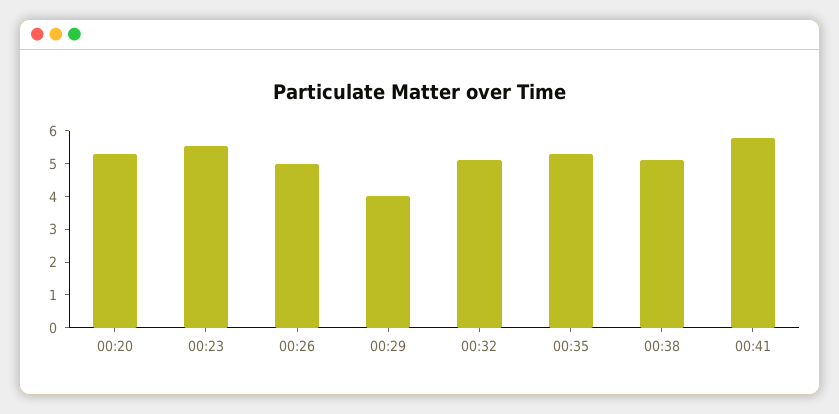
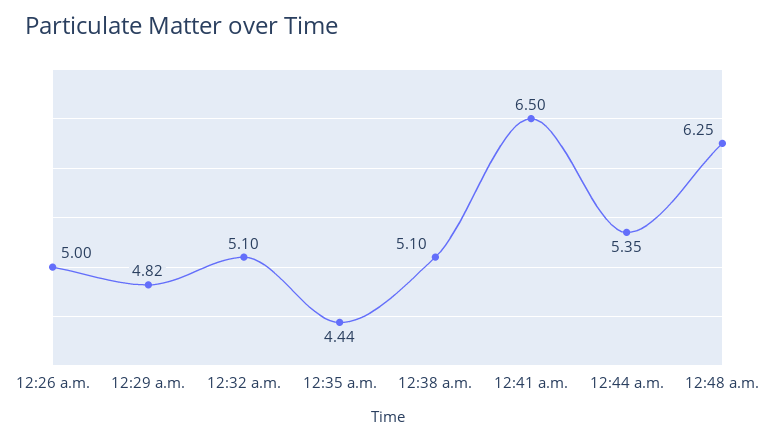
00:20: 5.25 -> none
00:23: 5.5 -> none
00:29: 4 -> 4.82
00:35: 5.25 -> 4.44
00:41: 5.75 -> 6.5
12:44 a.m.: none -> 5.35
12:48 a.m.: none -> 6.25

